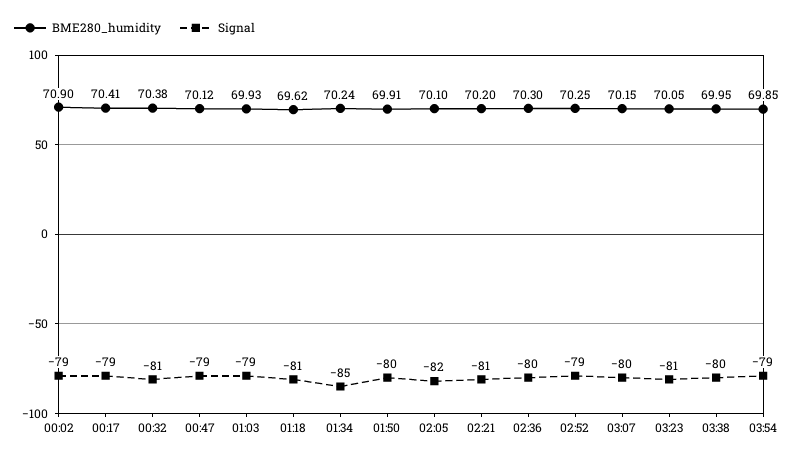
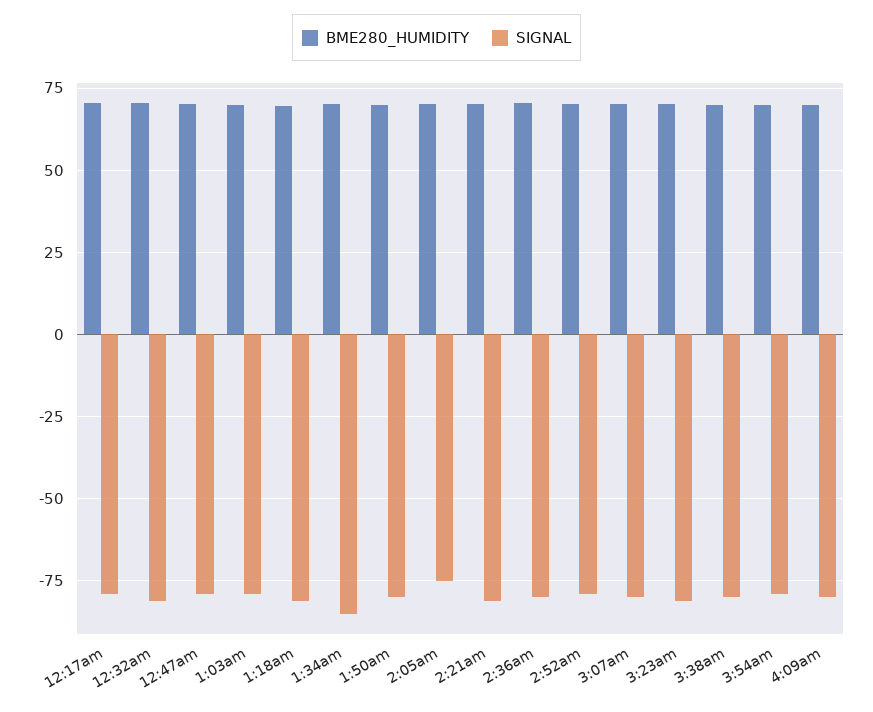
BME280_humidity, 00:02: 70.9 -> none
Signal, 00:02: -79 -> none
Signal, 02:05: -82 -> -75
BME280_humidity, 4:09am: none -> 70
Signal, 4:09am: none -> -80

